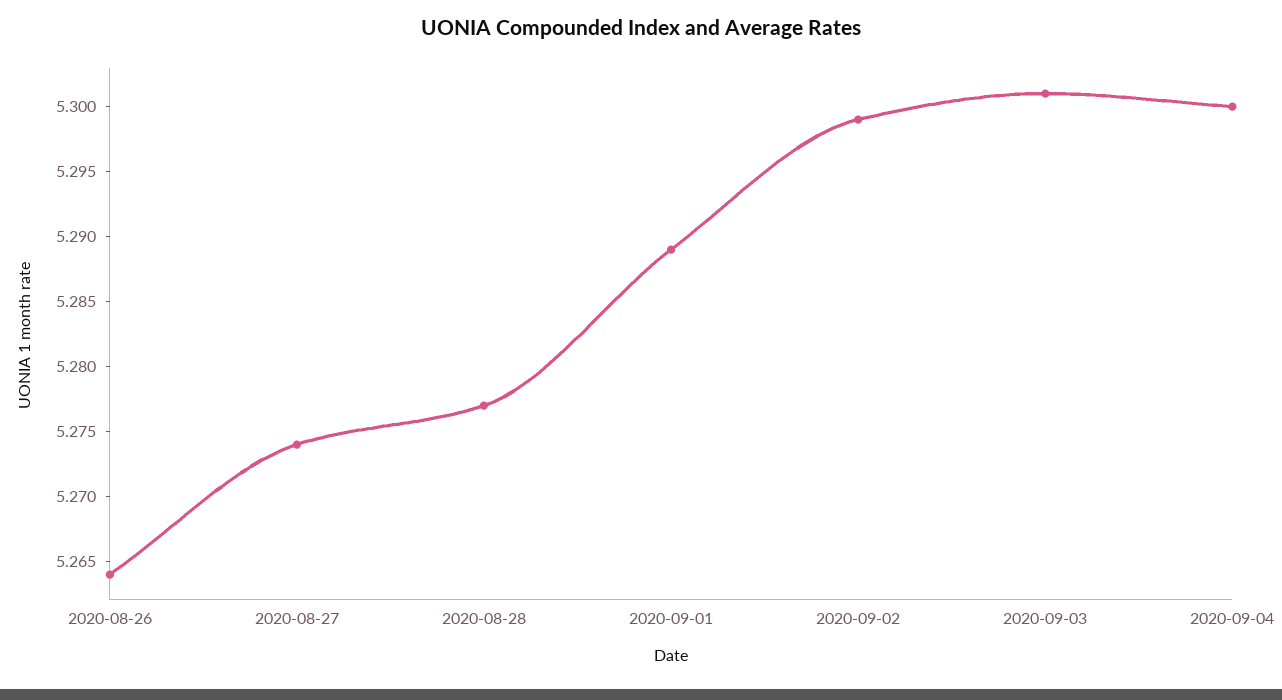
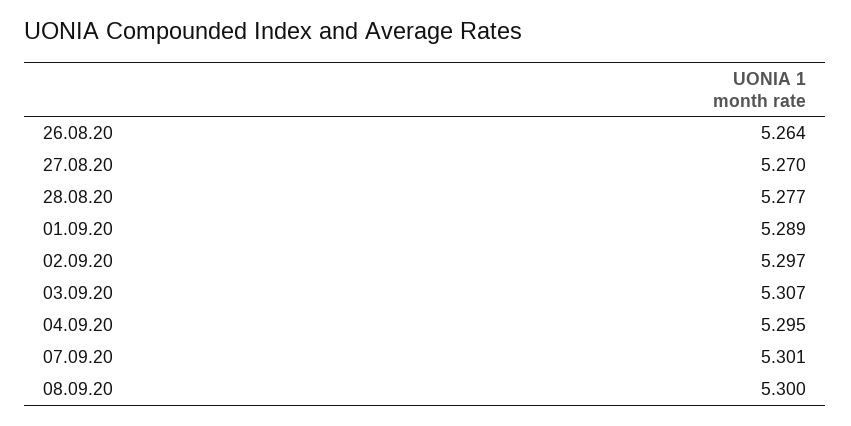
2020-08-27: 5.274 -> 5.27
2020-09-02: 5.299 -> 5.297
2020-09-03: 5.301 -> 5.307
2020-09-04: 5.3 -> 5.295
07.09.20: none -> 5.301
08.09.20: none -> 5.3

